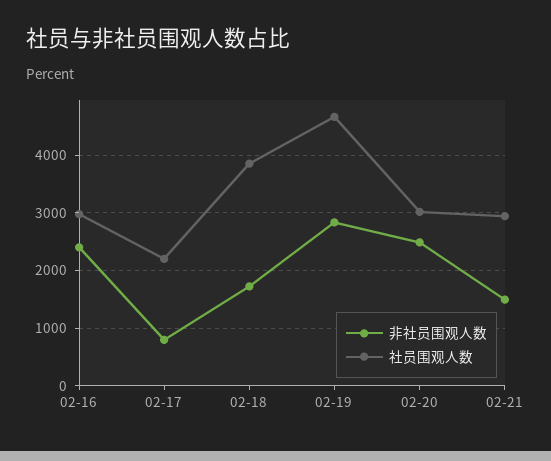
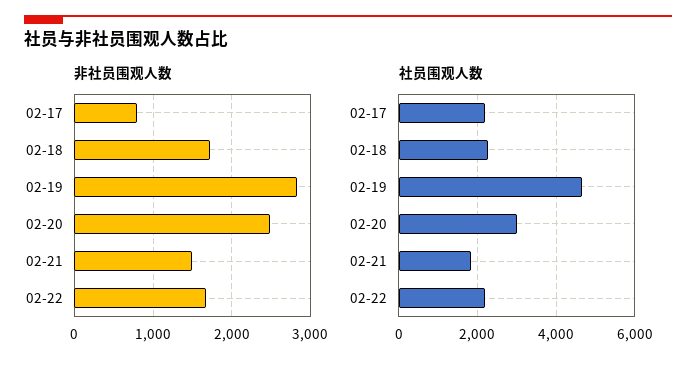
非社员围观人数, 02-16: 2400 -> none
社员围观人数, 02-16: 3000 -> none
社员围观人数, 02-18: 3800 -> 2200
社员围观人数, 02-21: 3000 -> 1800
非社员围观人数, 02-22: none -> 1700
社员围观人数, 02-22: none -> 2200

